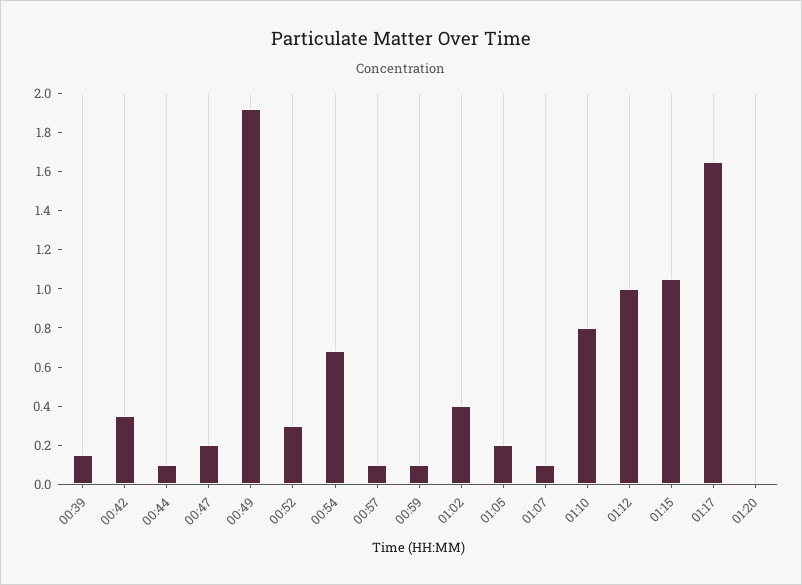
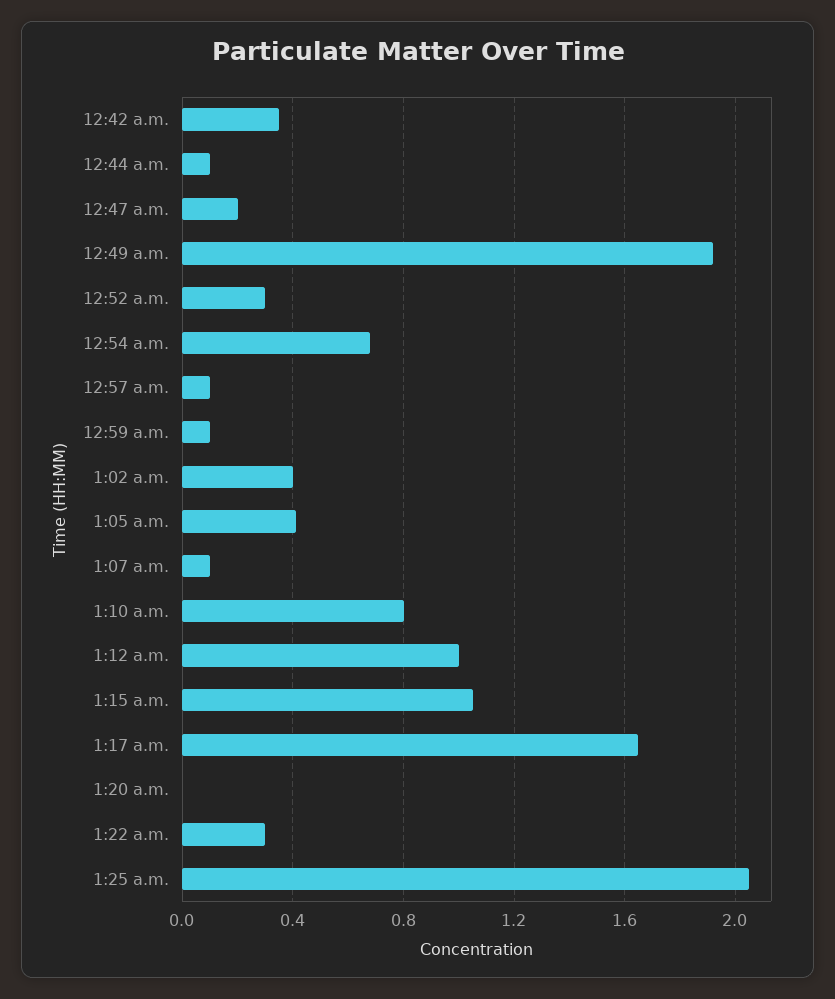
00:39: 0.15 -> none
01:05: 0.2 -> 0.4
1:22 a.m.: none -> 0.3
1:25 a.m.: none -> 2.05

